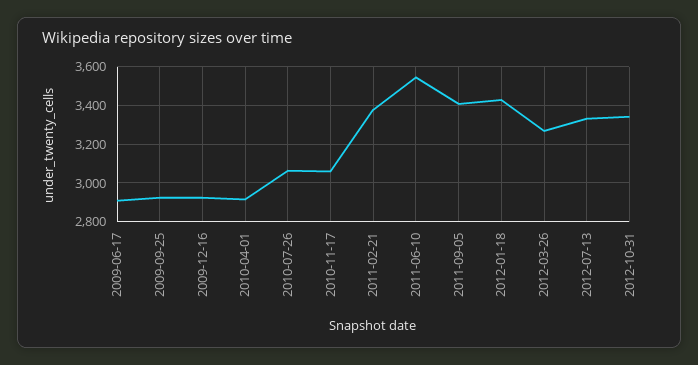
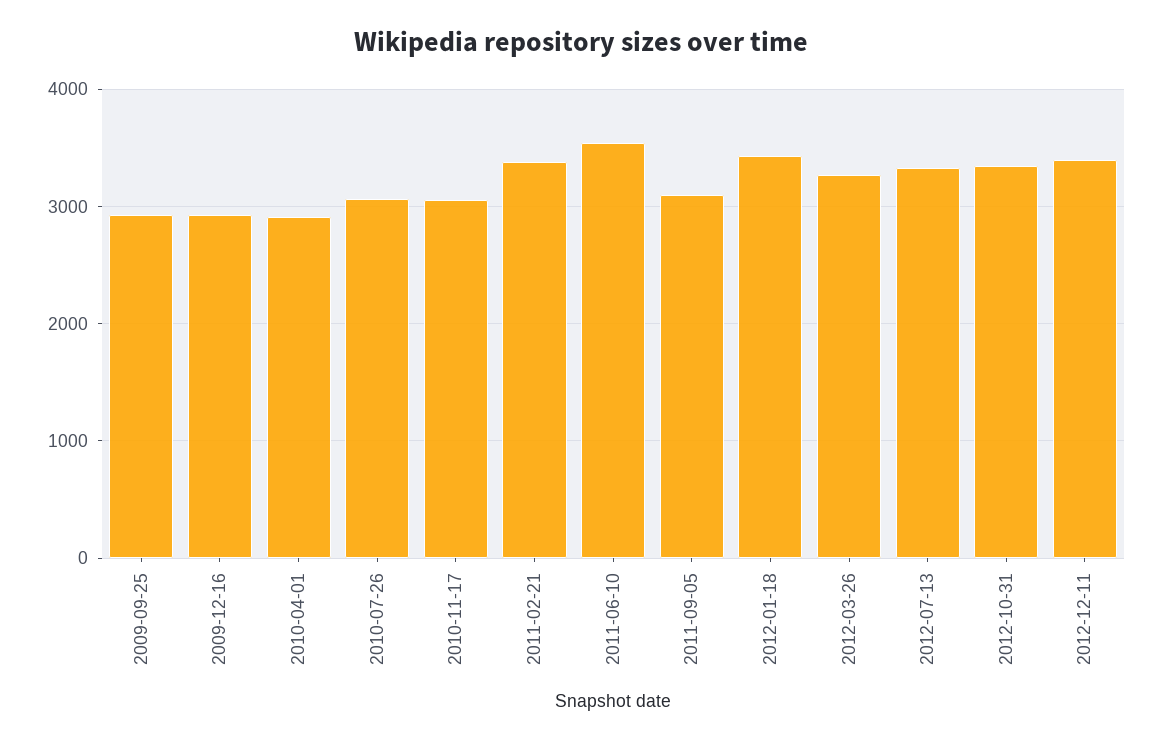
2009-06-17: 2900 -> none
2011-09-05: 3400 -> 3100
2012-12-11: none -> 3400

